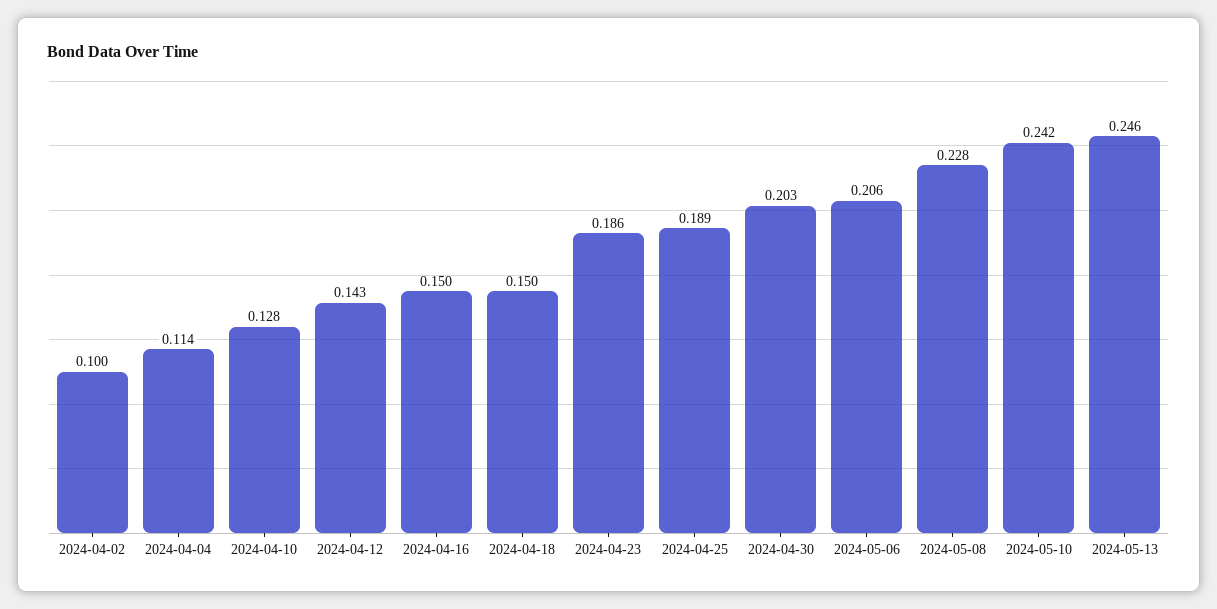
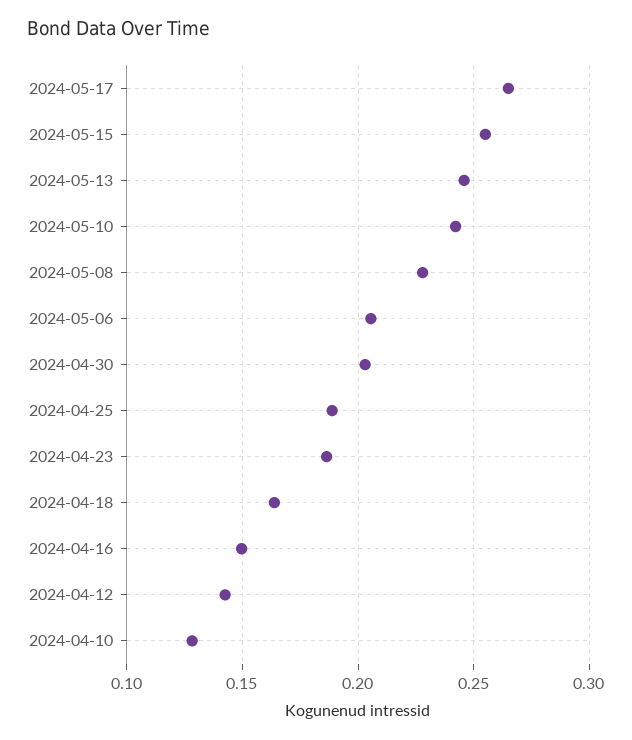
2024-04-02: 0.1 -> none
2024-04-04: 0.114 -> none
2024-04-18: 0.15 -> 0.165
2024-05-17: none -> 0.265
2024-05-15: none -> 0.255

